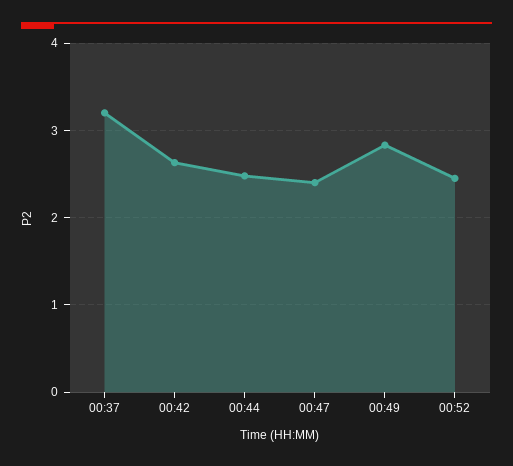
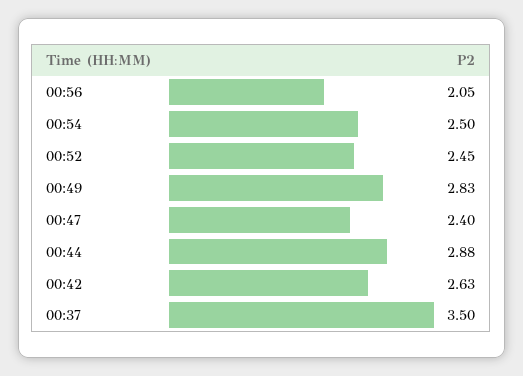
00:37: 3.2 -> 3.5
00:44: 2.5 -> 2.88
00:56: none -> 2.05
00:54: none -> 2.5

